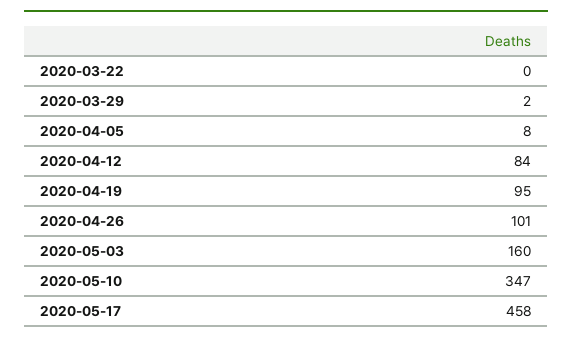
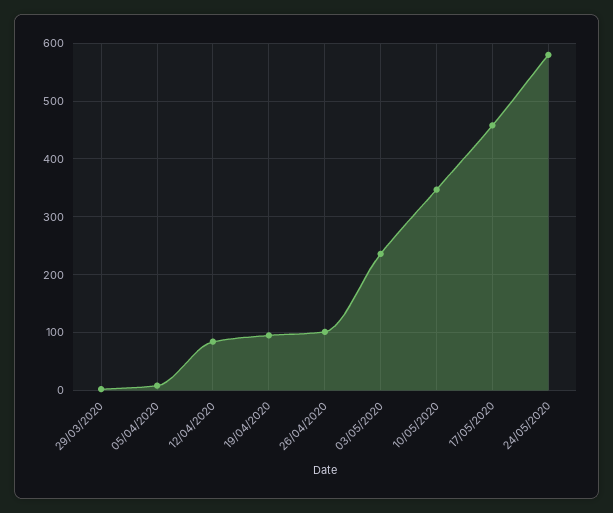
2020-03-22: 0 -> none
2020-05-03: 160 -> 240
24/05/2020: none -> 580

